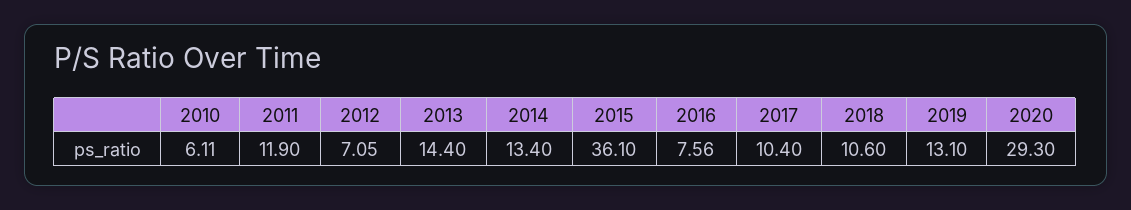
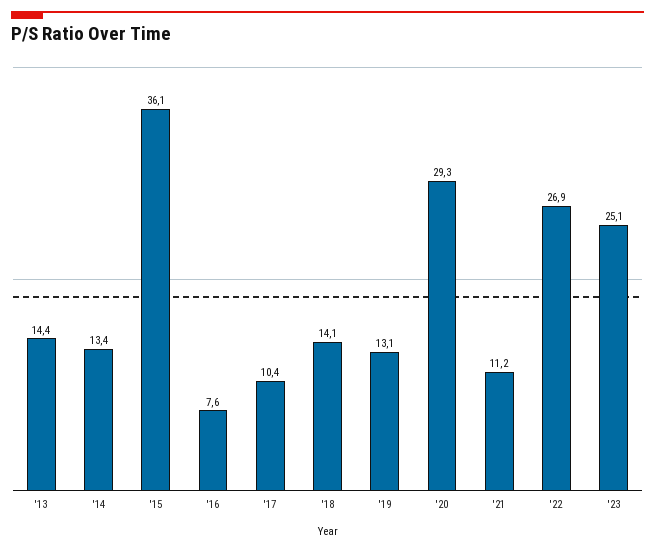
2010: 6.11 -> none
2011: 11.9 -> none
2012: 7.05 -> none
2018: 10.6 -> 14.1
'21: none -> 11.2
'22: none -> 26.9
'23: none -> 25.1

